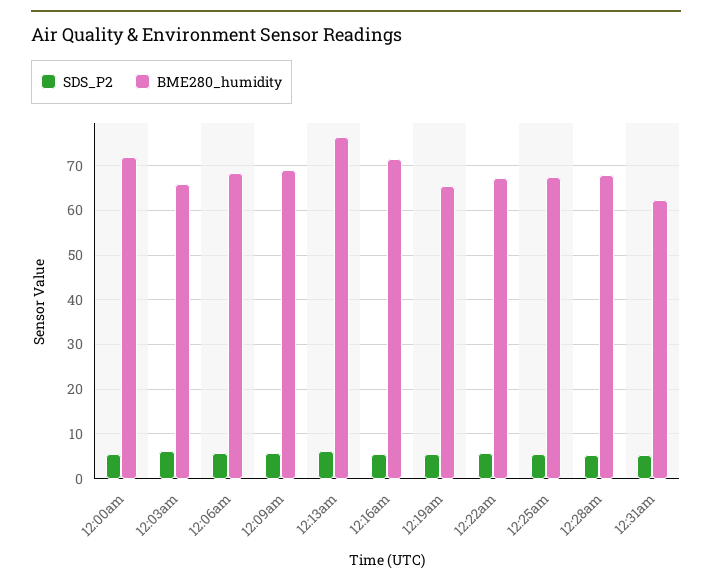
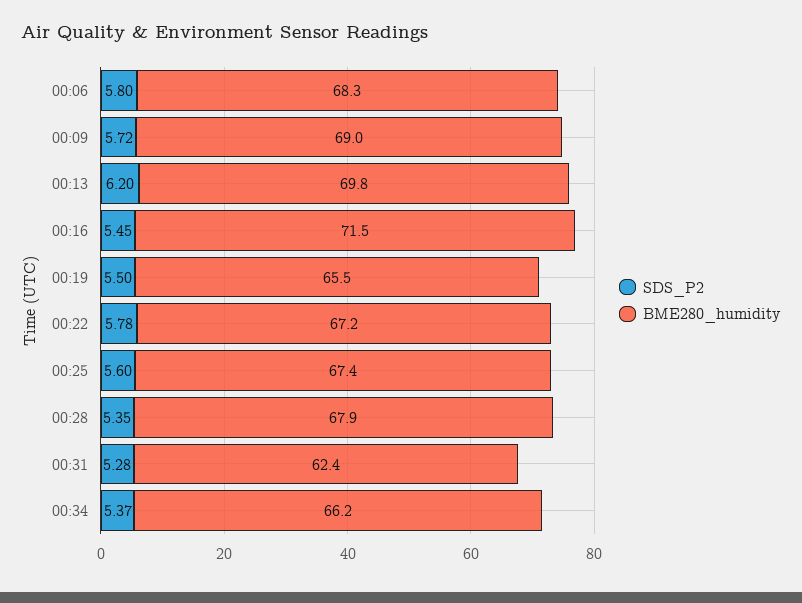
SDS_P2, 12:00am: 6 -> none
BME280_humidity, 12:00am: 72 -> none
SDS_P2, 12:03am: 6 -> none
BME280_humidity, 12:03am: 66 -> none
BME280_humidity, 12:13am: 76 -> 69.8
SDS_P2, 00:34: none -> 5.37
BME280_humidity, 00:34: none -> 66.2

